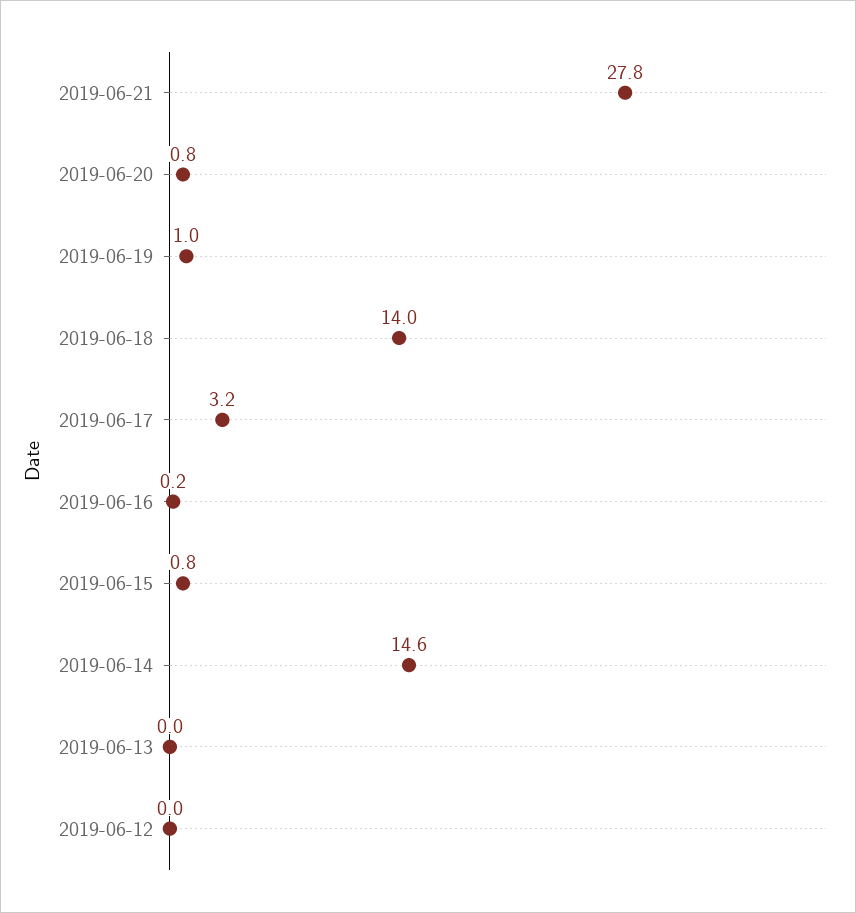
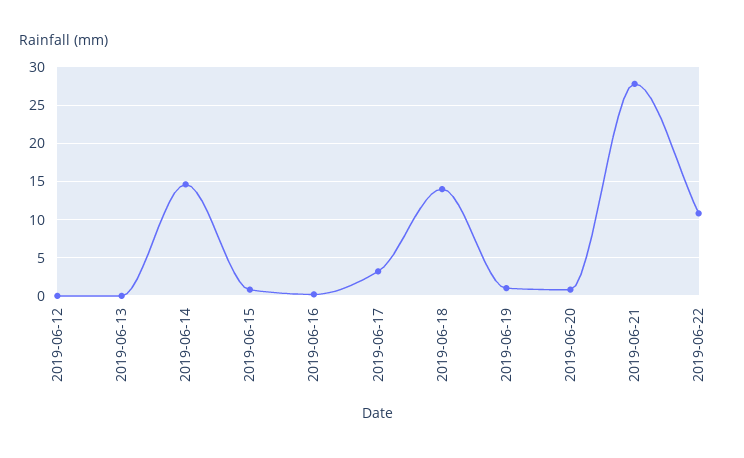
2019-06-22: none -> 11

